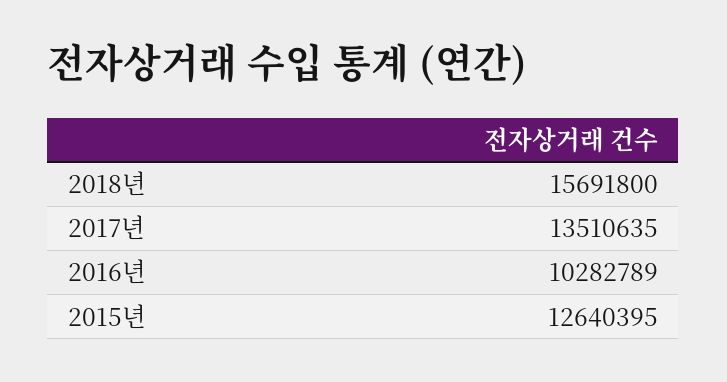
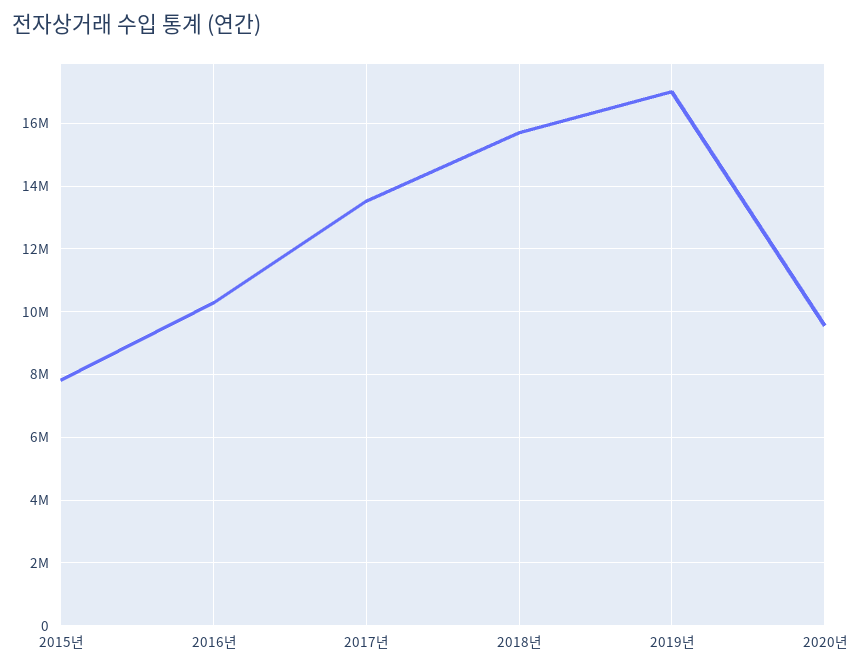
2015년: 12640395 -> 7800000
2019년: none -> 17000000
2020년: none -> 9600000

